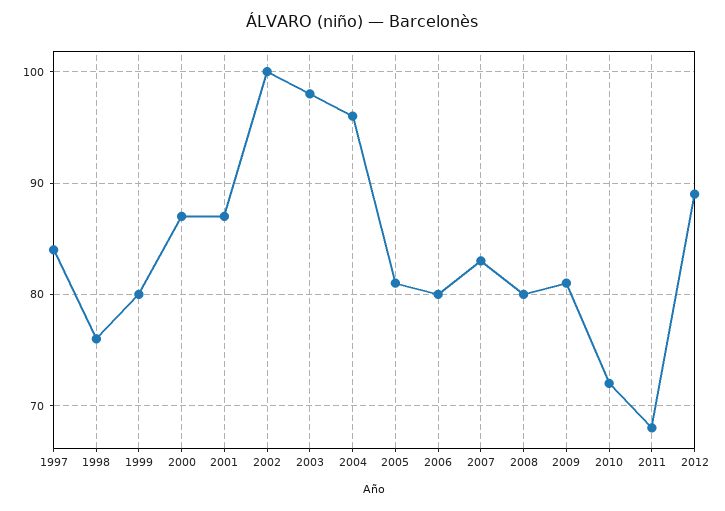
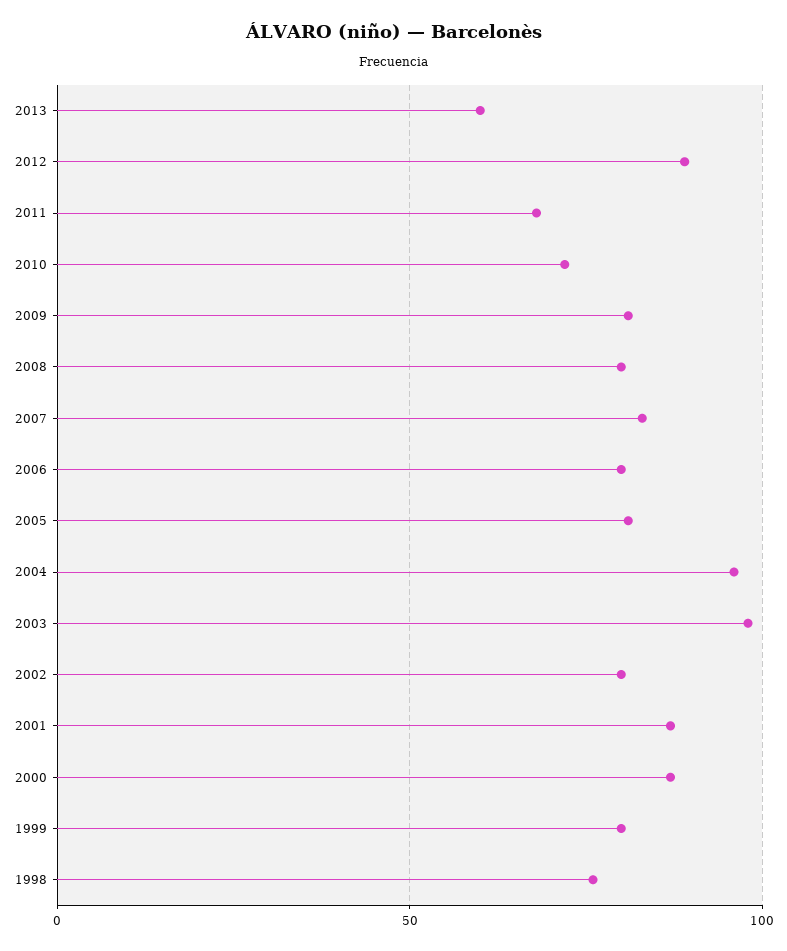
1997: 84 -> none
2002: 100 -> 80
2013: none -> 60

